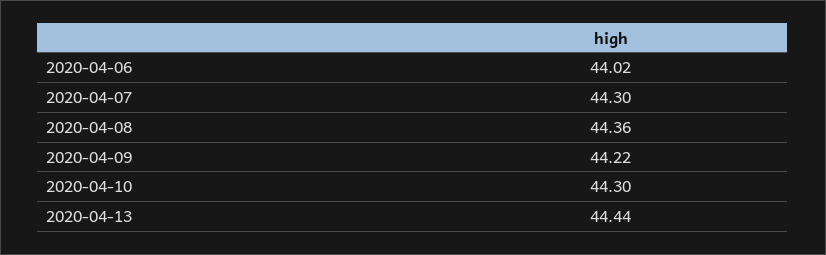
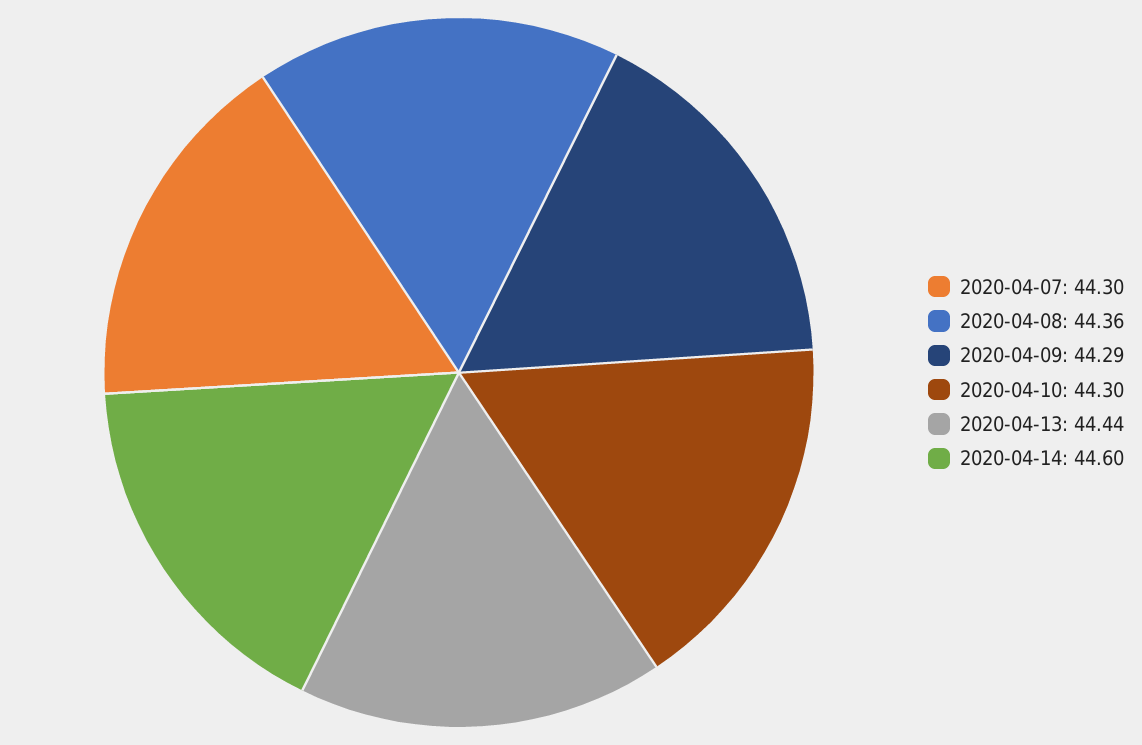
2020-04-06: 44.02 -> none
2020-04-09: 44.22 -> 44.29
2020-04-14: none -> 44.6

